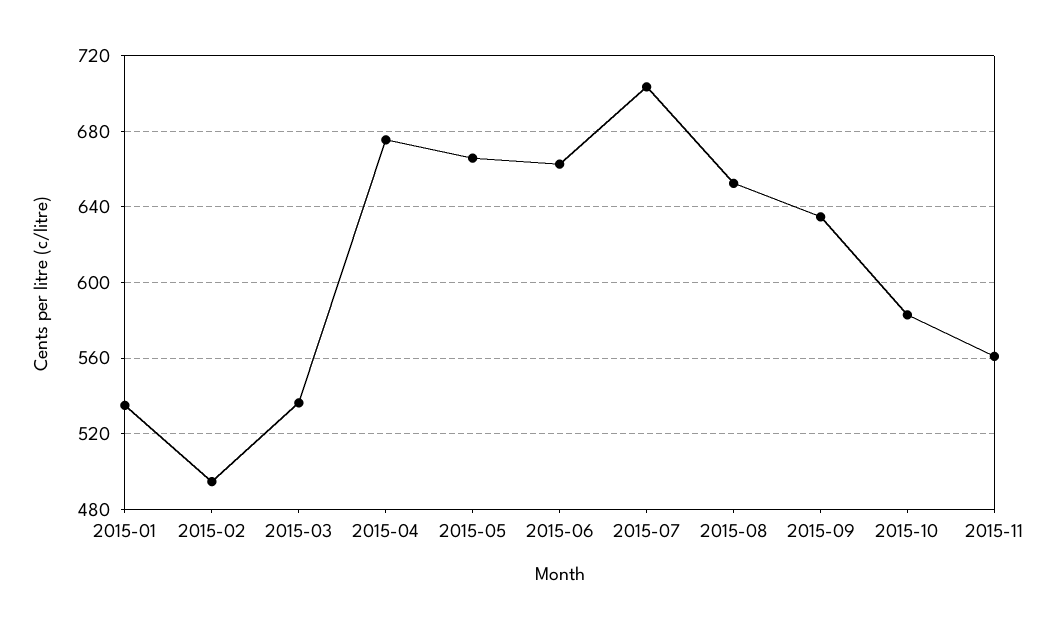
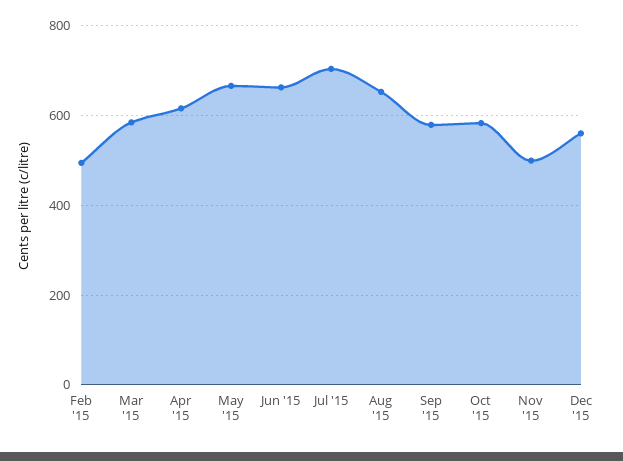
2015-01: 535 -> none
2015-03: 535 -> 580
2015-04: 675 -> 620
2015-09: 635 -> 580
2015-11: 560 -> 500
Dec '15: none -> 560

